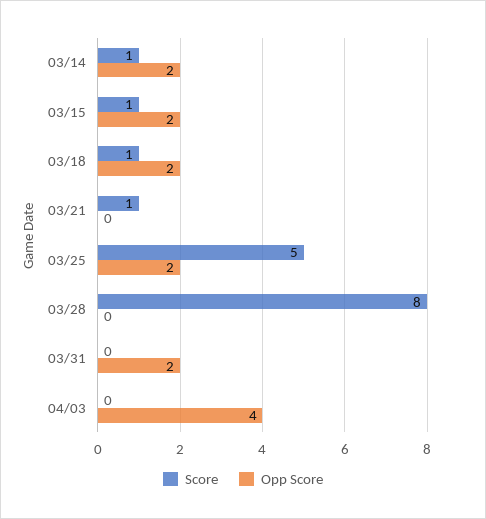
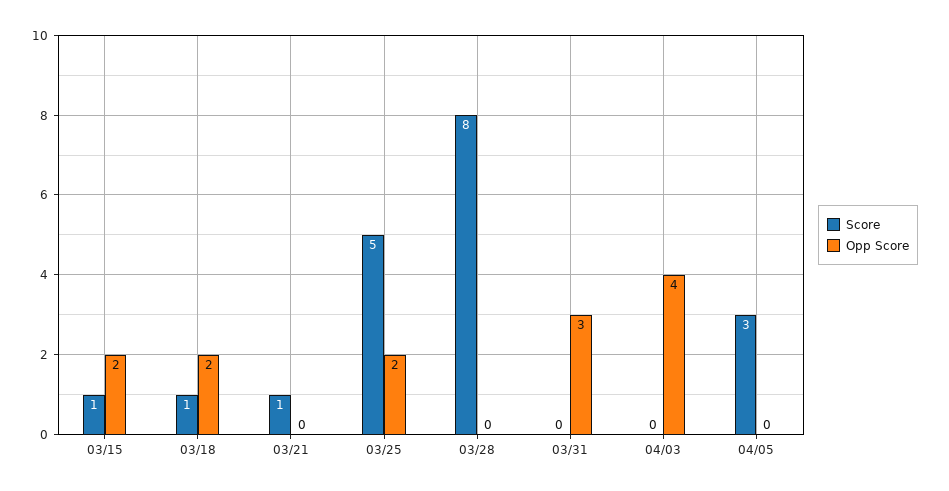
Score, 03/14: 1 -> none
Opp Score, 03/14: 2 -> none
Opp Score, 03/31: 2 -> 3
Score, 04/05: none -> 3
Opp Score, 04/05: none -> 0

